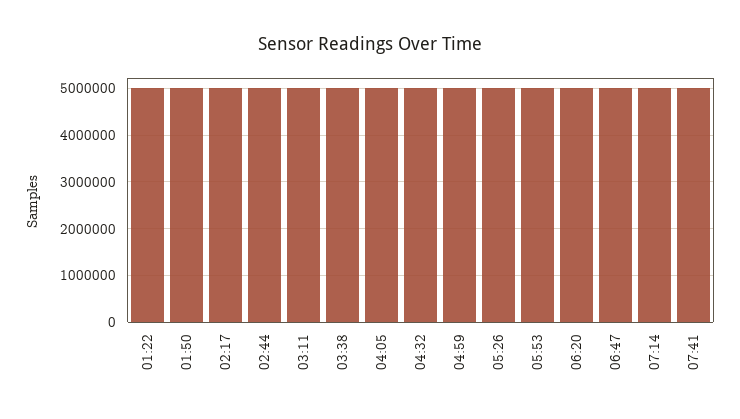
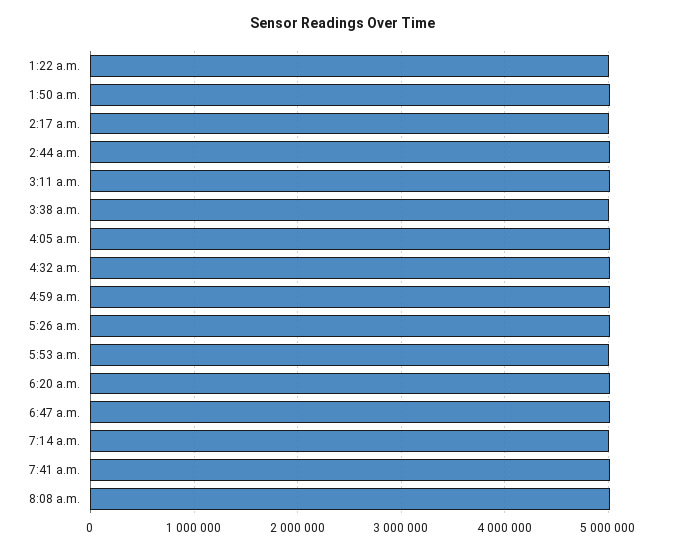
8:08 a.m.: none -> 5000000

